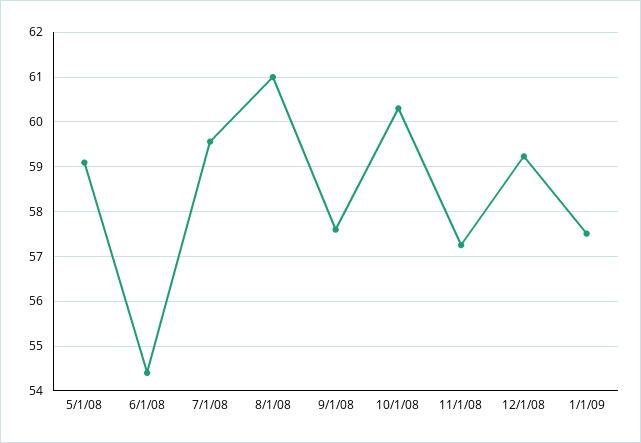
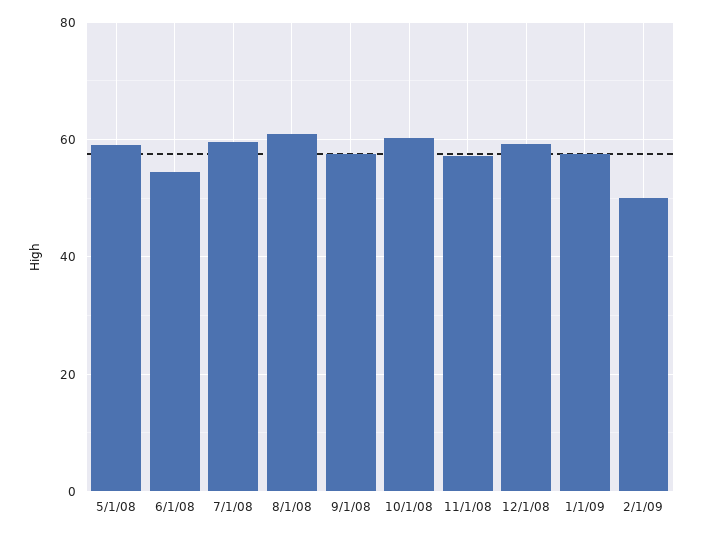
2/1/09: none -> 50

